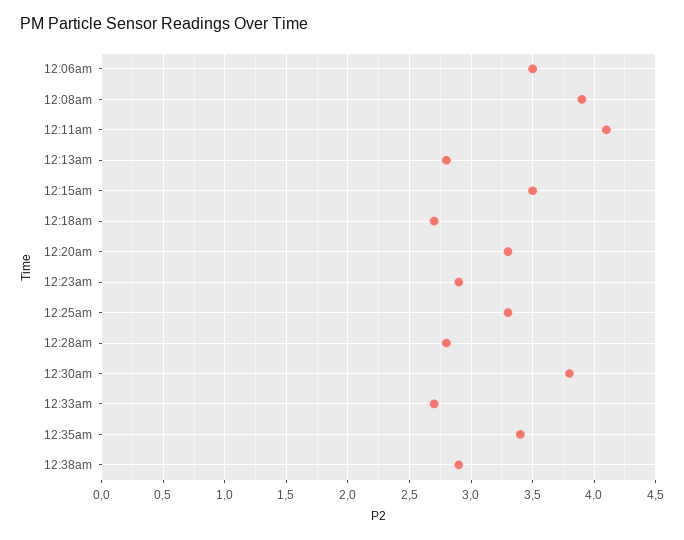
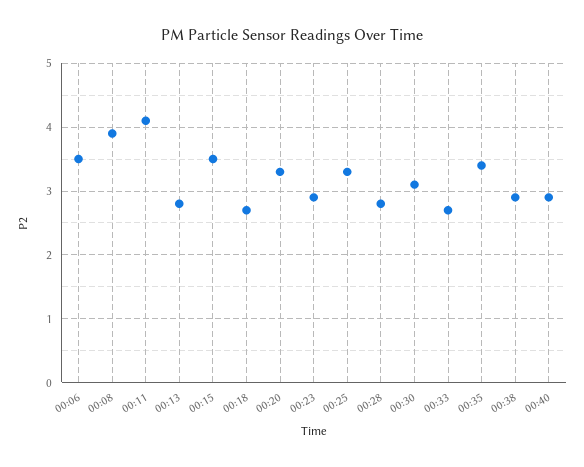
12:30am: 3.8 -> 3.1
00:40: none -> 2.9

